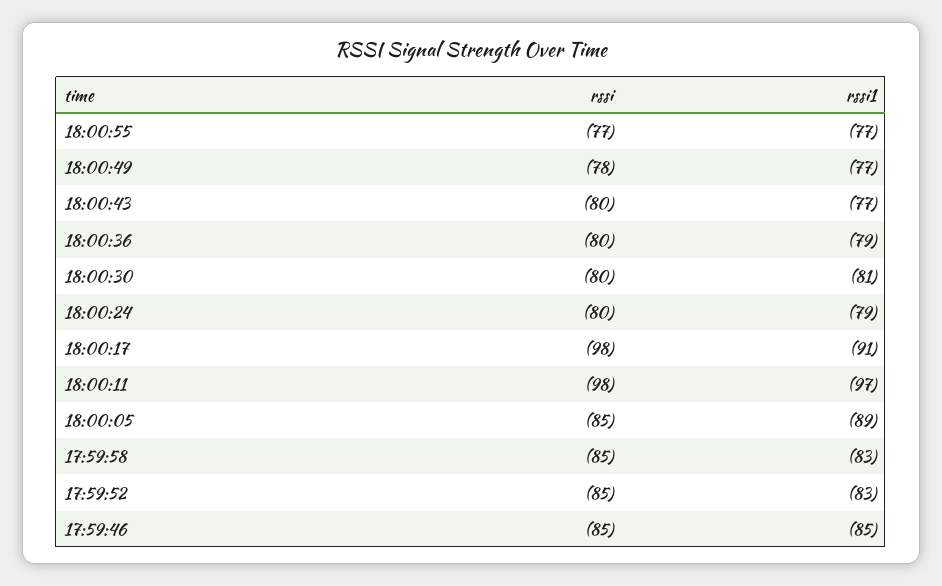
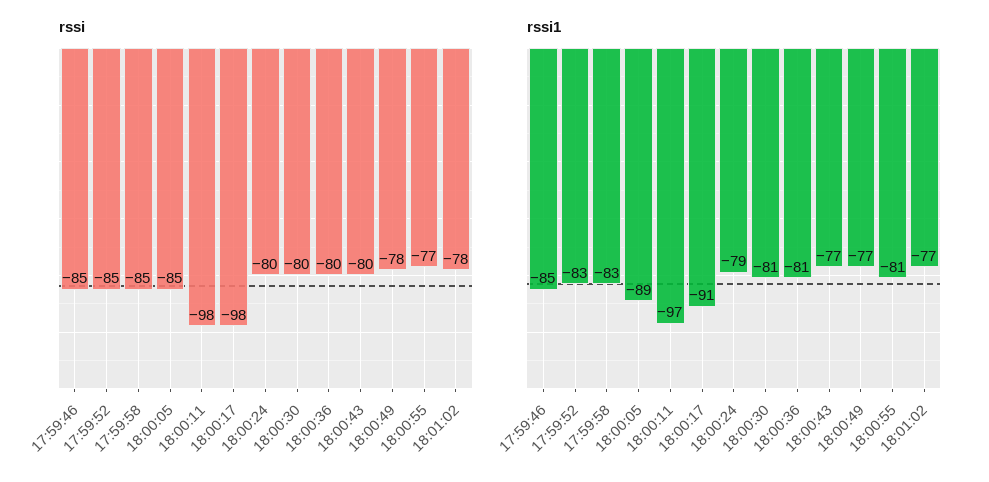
rssi1, 18:00:55: -77 -> -81
rssi1, 18:00:36: -79 -> -81
rssi, 18:01:02: none -> -78
rssi1, 18:01:02: none -> -77

